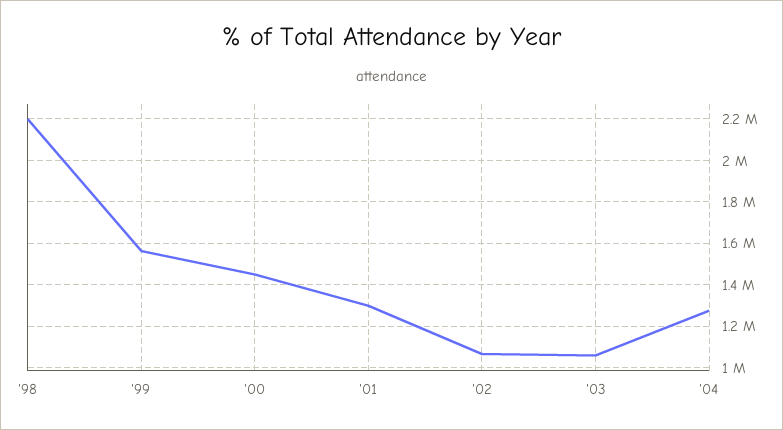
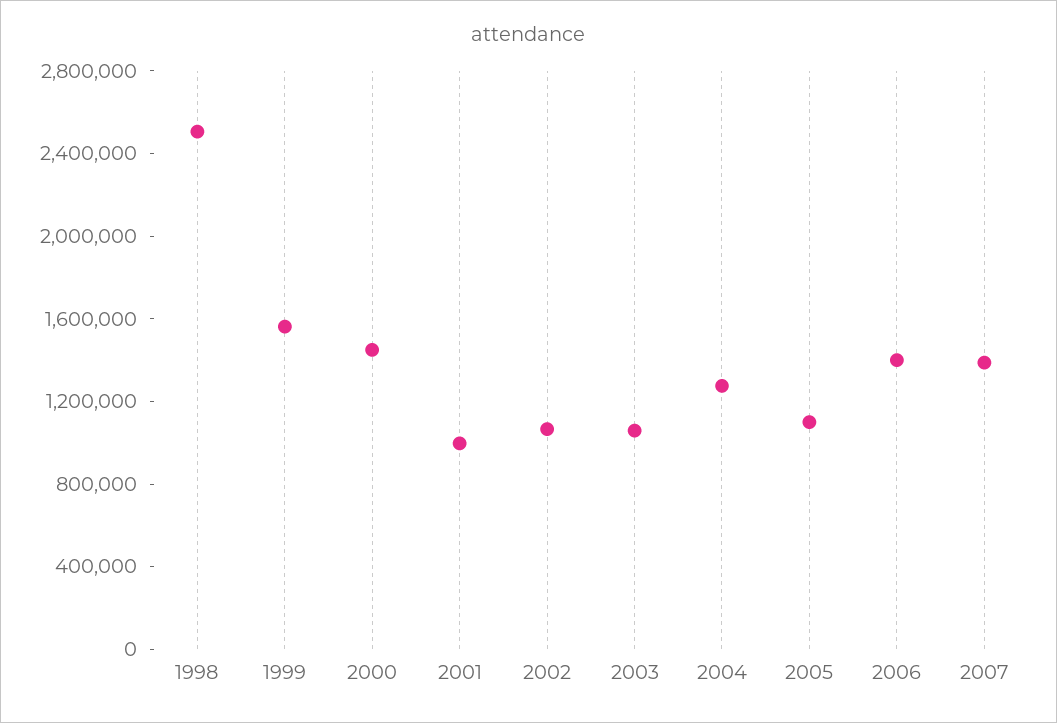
'98: 2200000 -> 2500000
'01: 1300000 -> 1000000
2005: none -> 1100000
2006: none -> 1400000
2007: none -> 1400000

